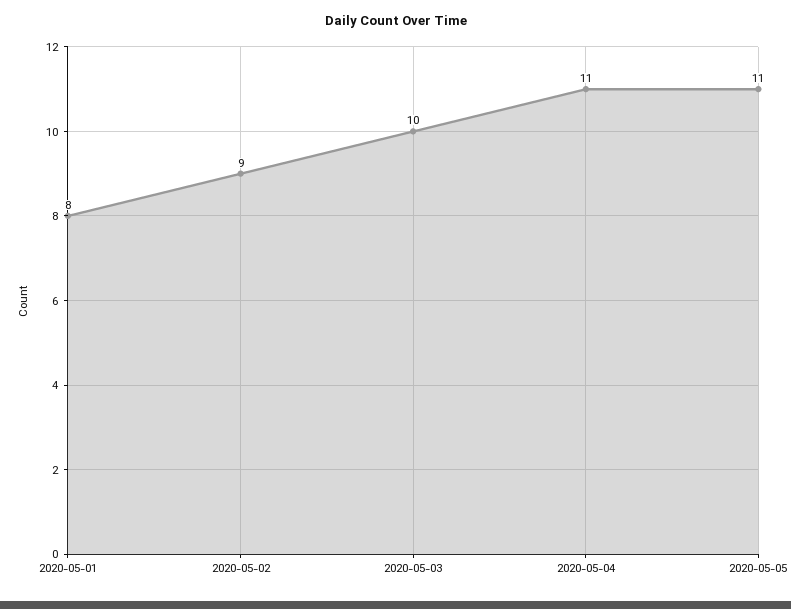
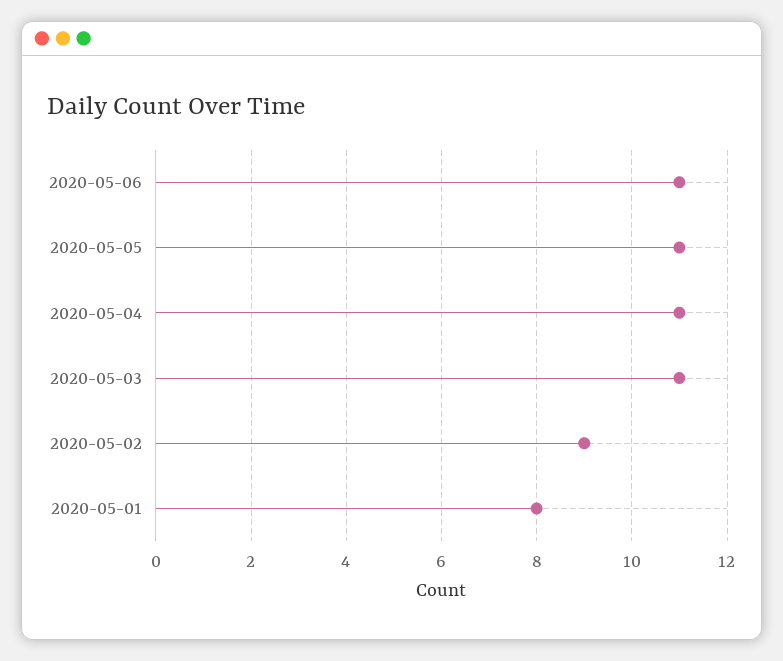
2020-05-03: 10 -> 11
2020-05-06: none -> 11

